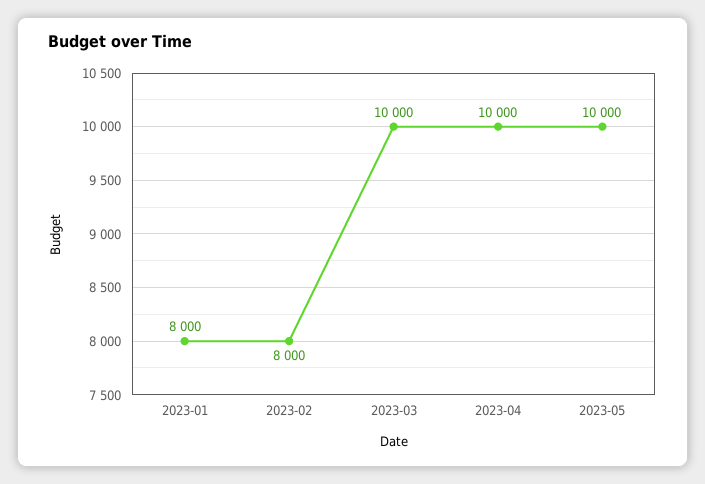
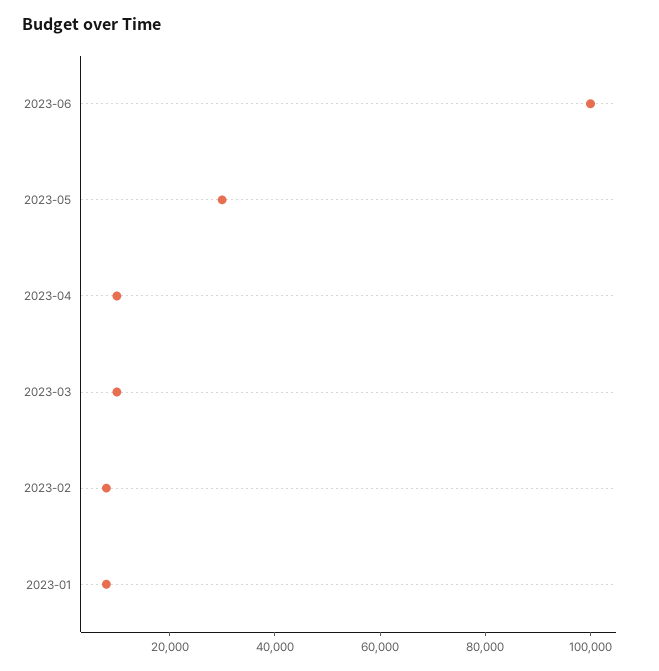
2023-05: 10000 -> 30000
2023-06: none -> 100000

